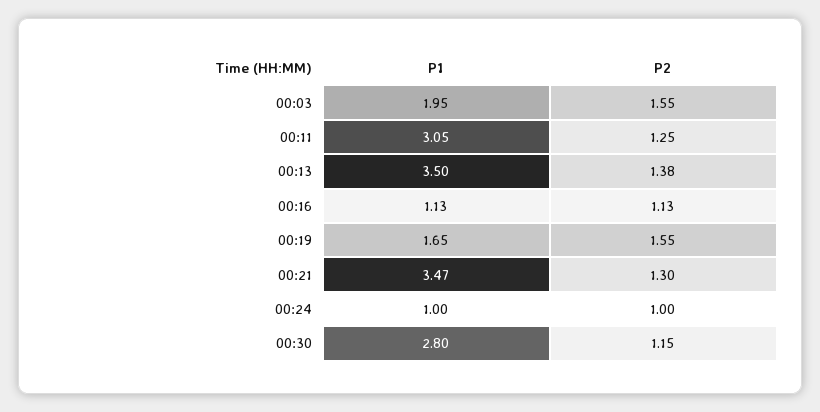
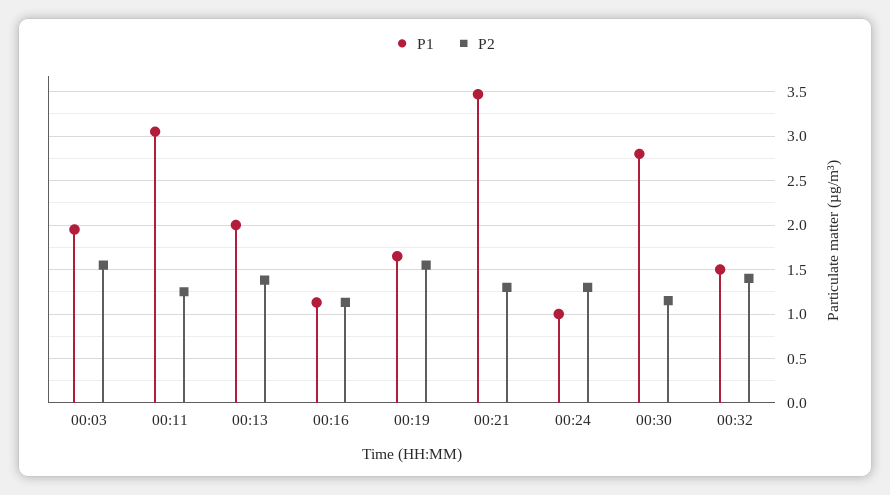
P1, 00:13: 3.5 -> 2
P2, 00:24: 1 -> 1.3
P1, 00:32: none -> 1.5
P2, 00:32: none -> 1.4

